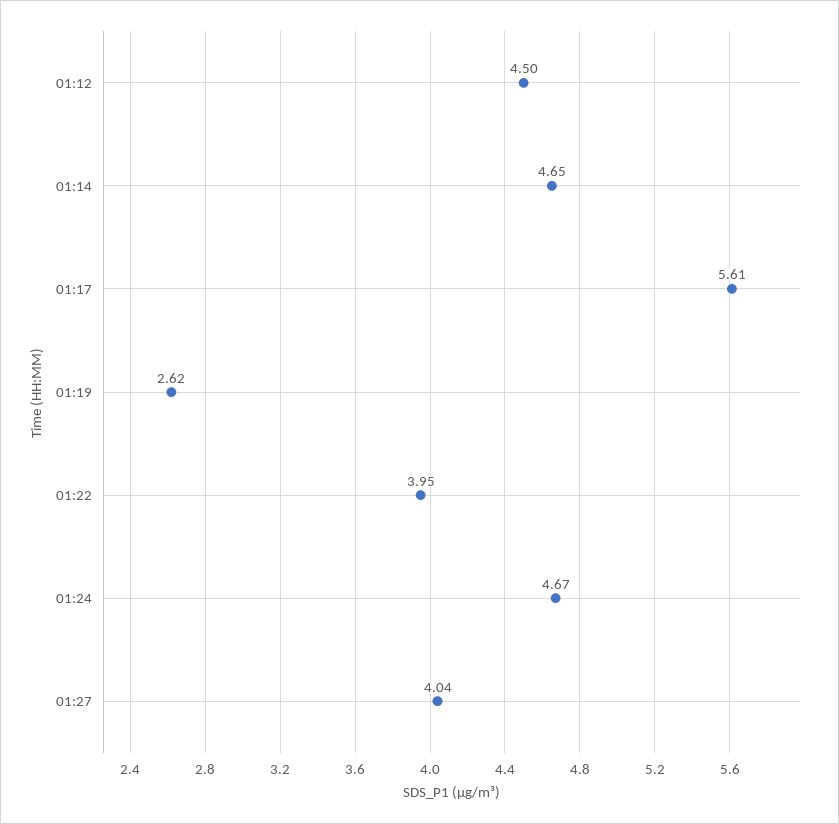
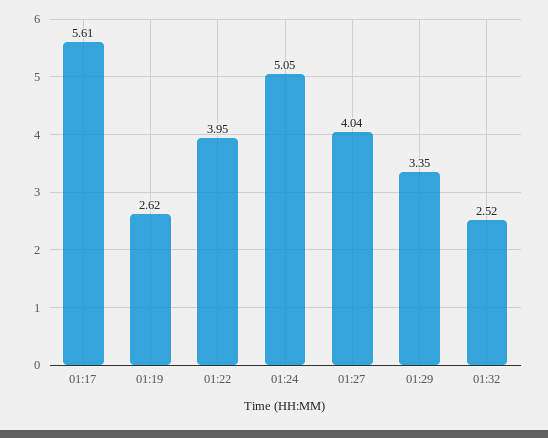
01:12: 4.5 -> none
01:14: 4.65 -> none
01:24: 4.67 -> 5.05
01:29: none -> 3.35
01:32: none -> 2.52

